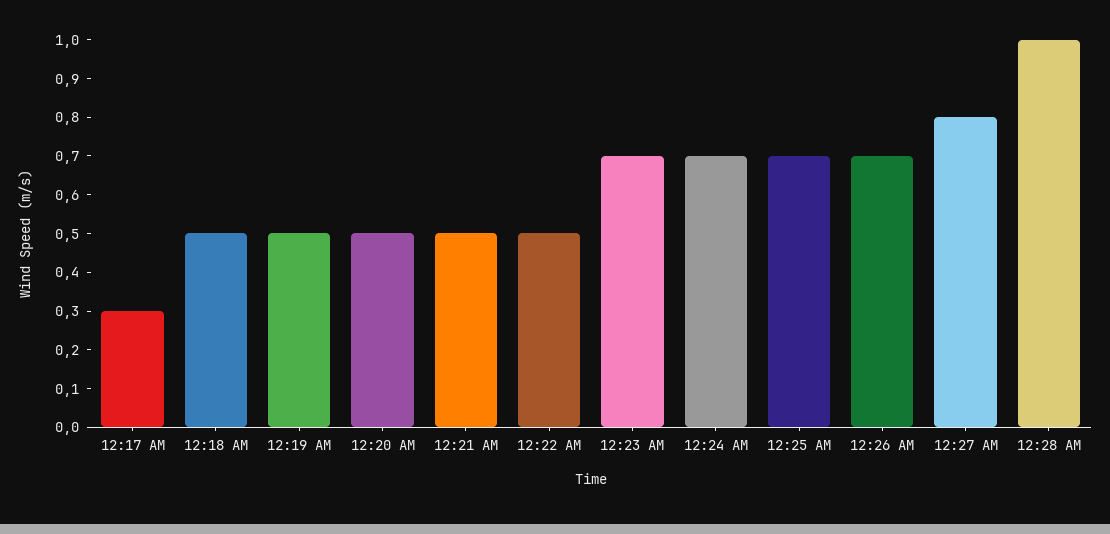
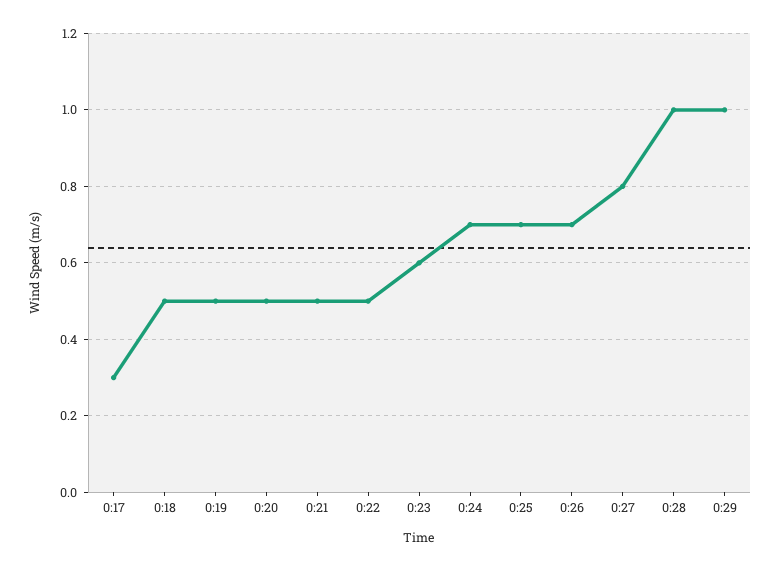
12:23 AM: 0.7 -> 0.6
0:29: none -> 1

